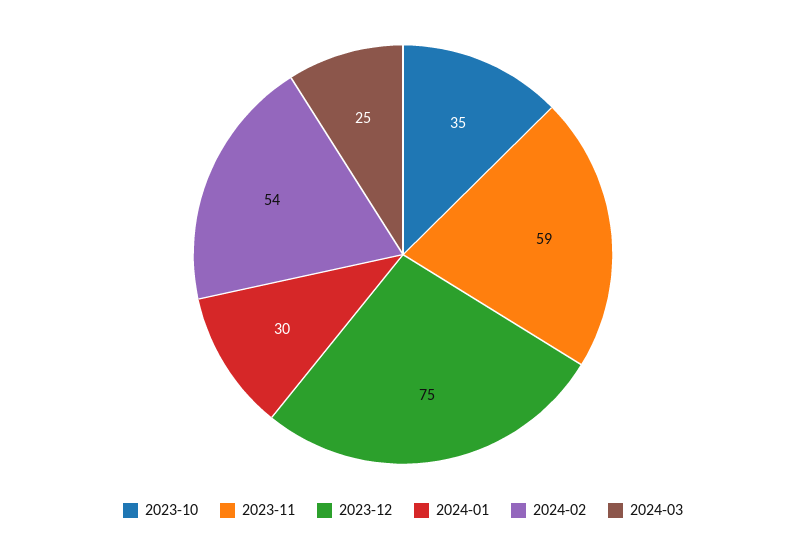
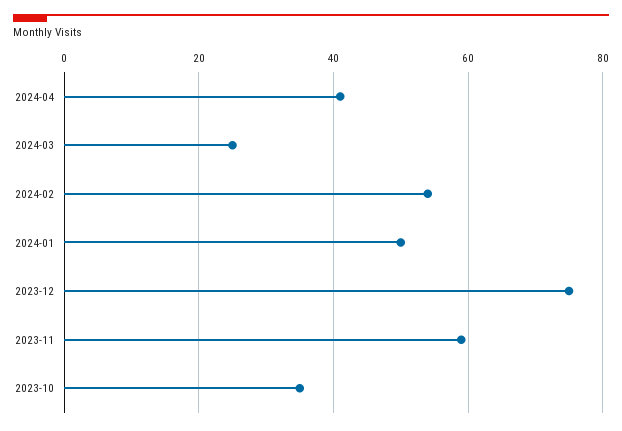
2024-01: 30 -> 50
2024-04: none -> 40

